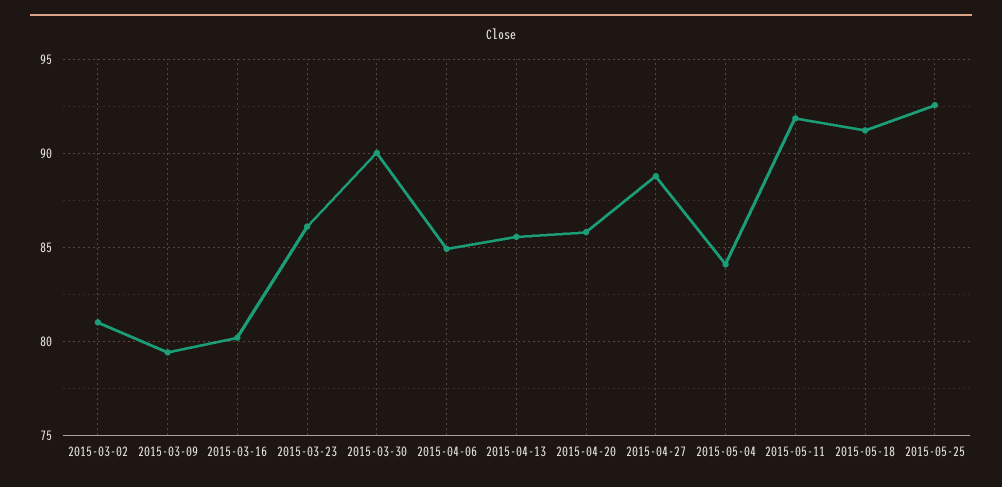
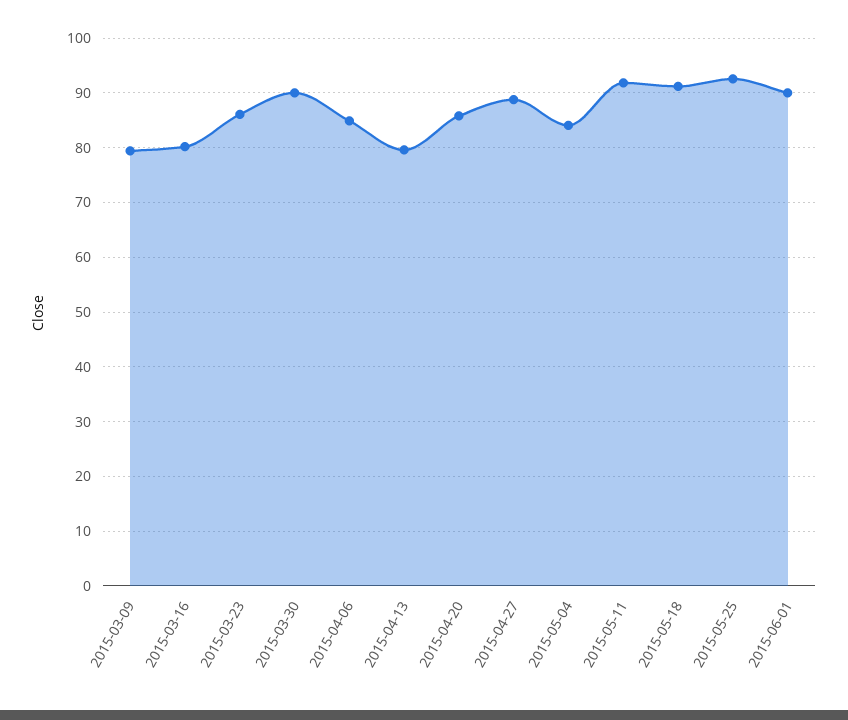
2015-03-02: 81 -> none
2015-04-13: 85.5 -> 80
2015-06-01: none -> 90

